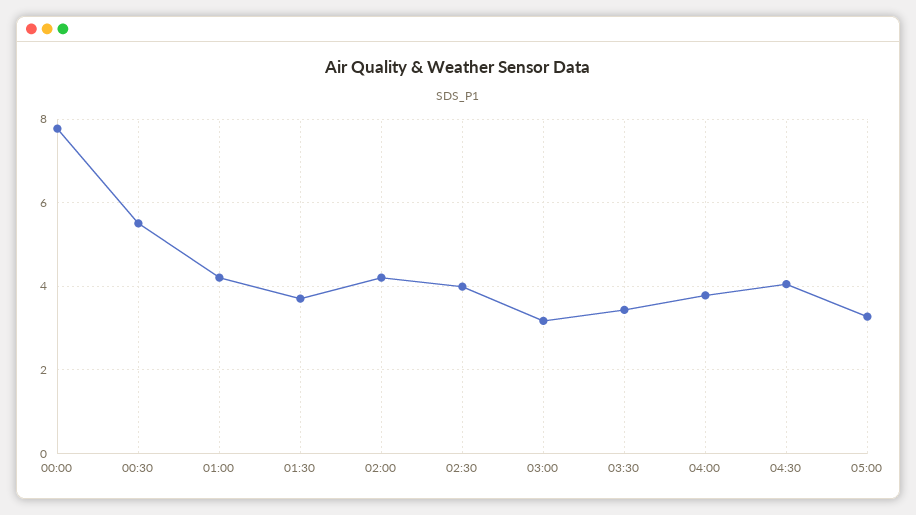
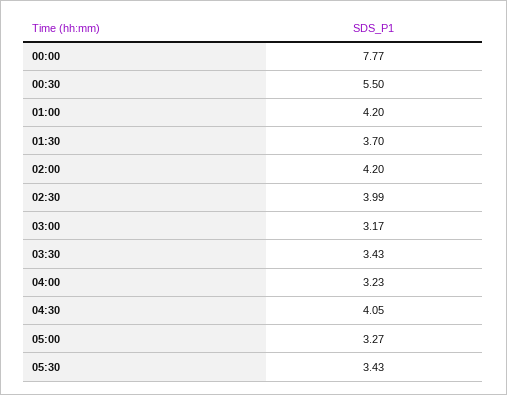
04:00: 3.8 -> 3.23
05:30: none -> 3.43

